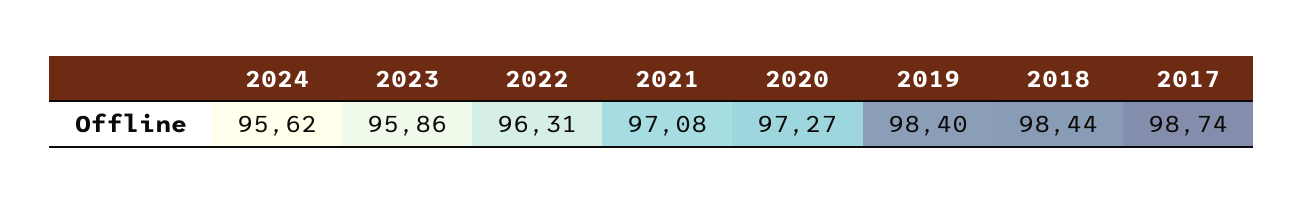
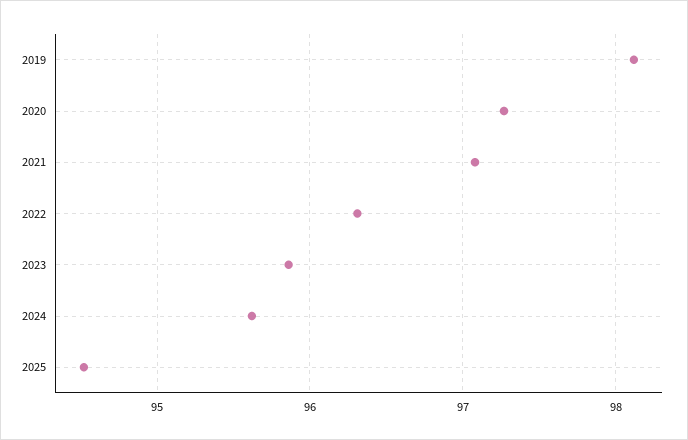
2019: 98.4 -> 98.1
2018: 98.44 -> none
2017: 98.74 -> none
2025: none -> 94.5

